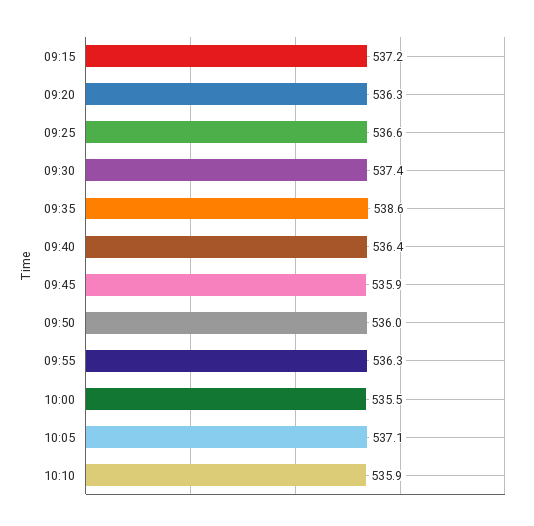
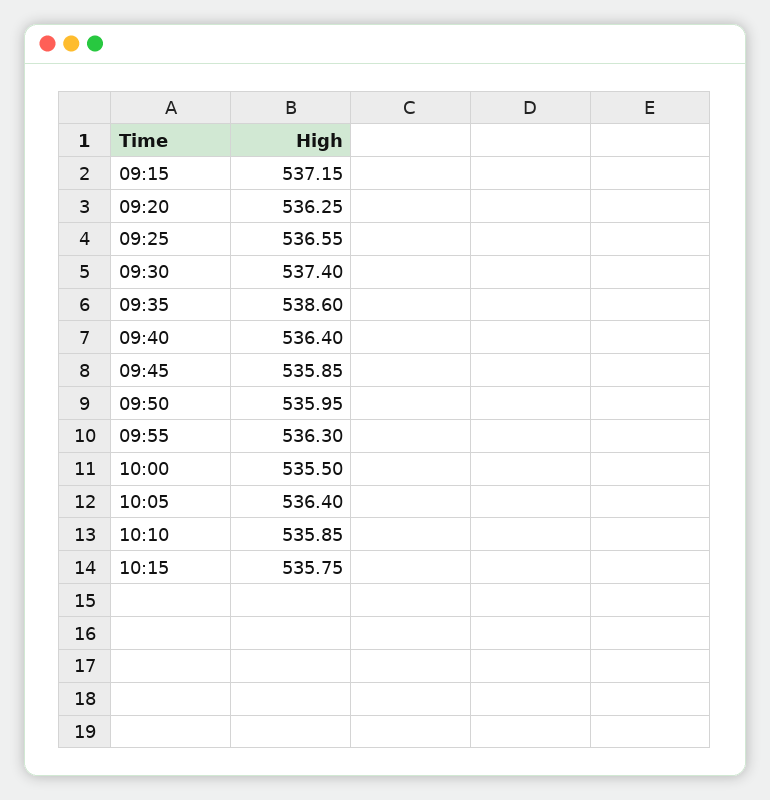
10:05: 537.1 -> 536.4
10:15: none -> 535.75

